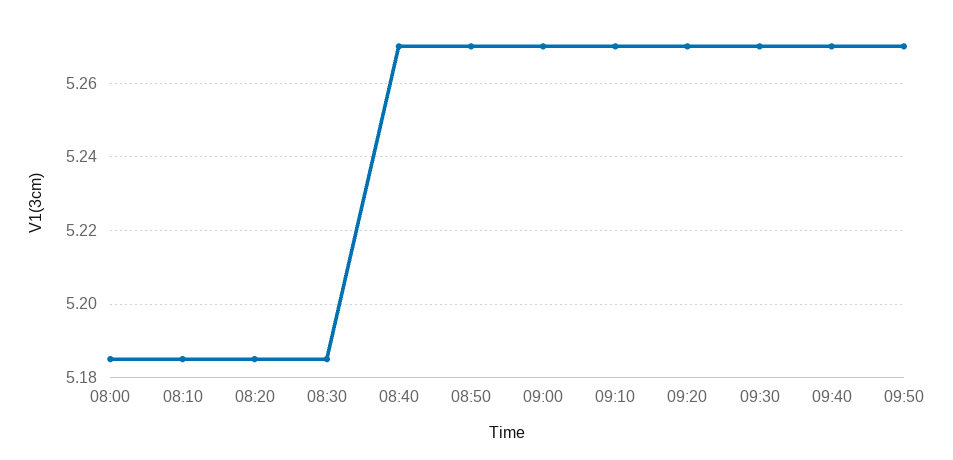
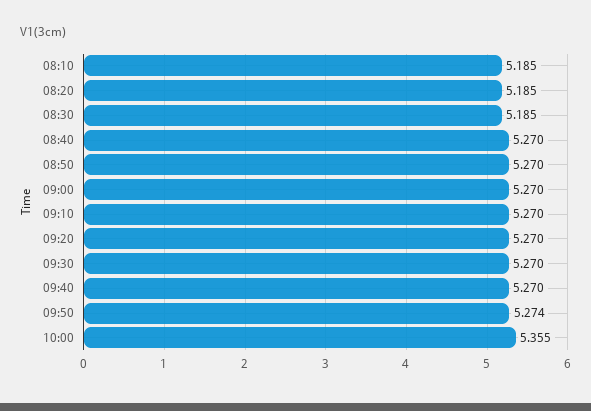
08:00: 5.185 -> none
09:50: 5.27 -> 5.274
10:00: none -> 5.355

